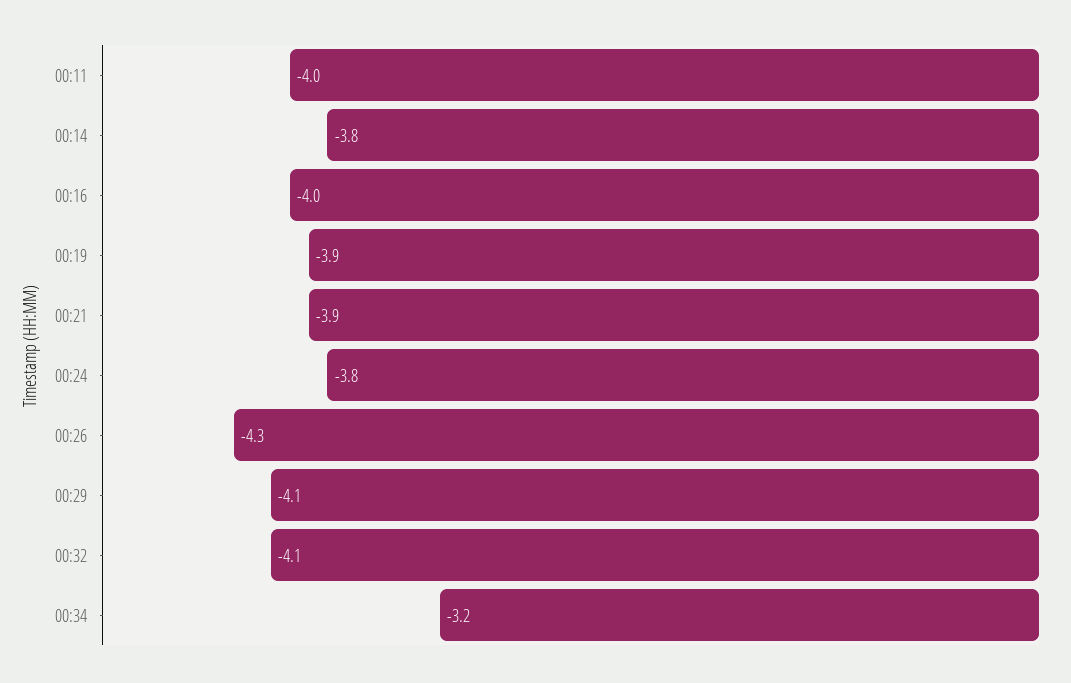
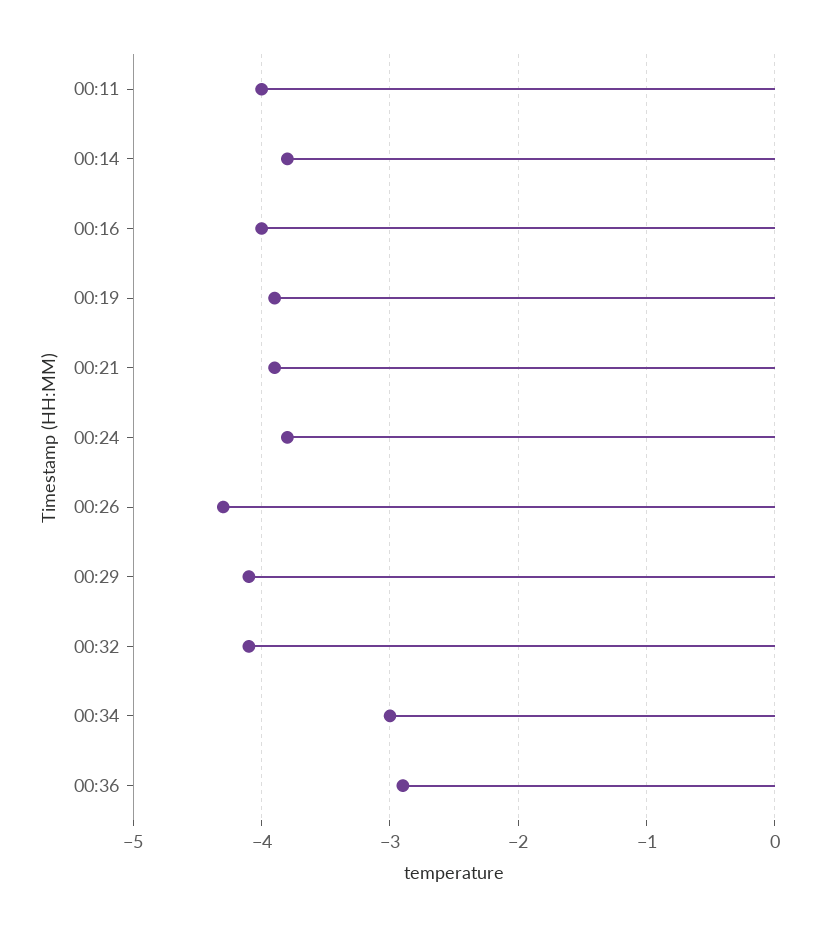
00:34: -3.2 -> -3
00:36: none -> -2.9

